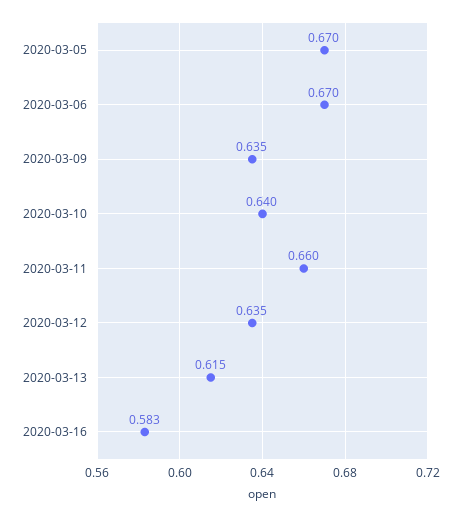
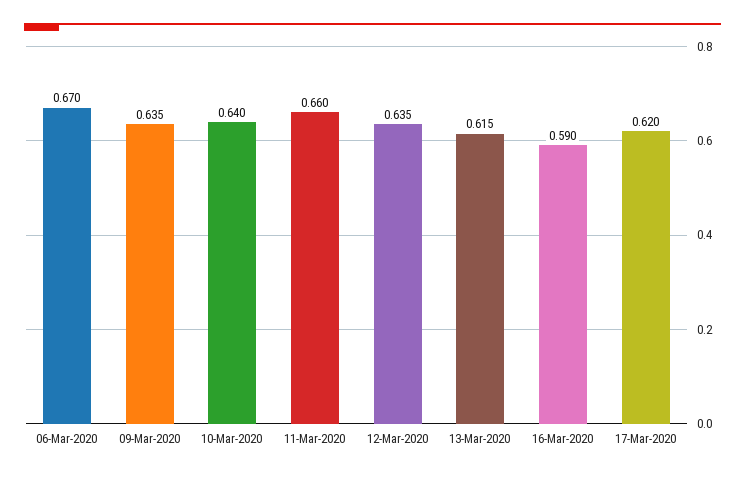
2020-03-05: 0.67 -> none
2020-03-16: 0.583 -> 0.59
17-Mar-2020: none -> 0.62

